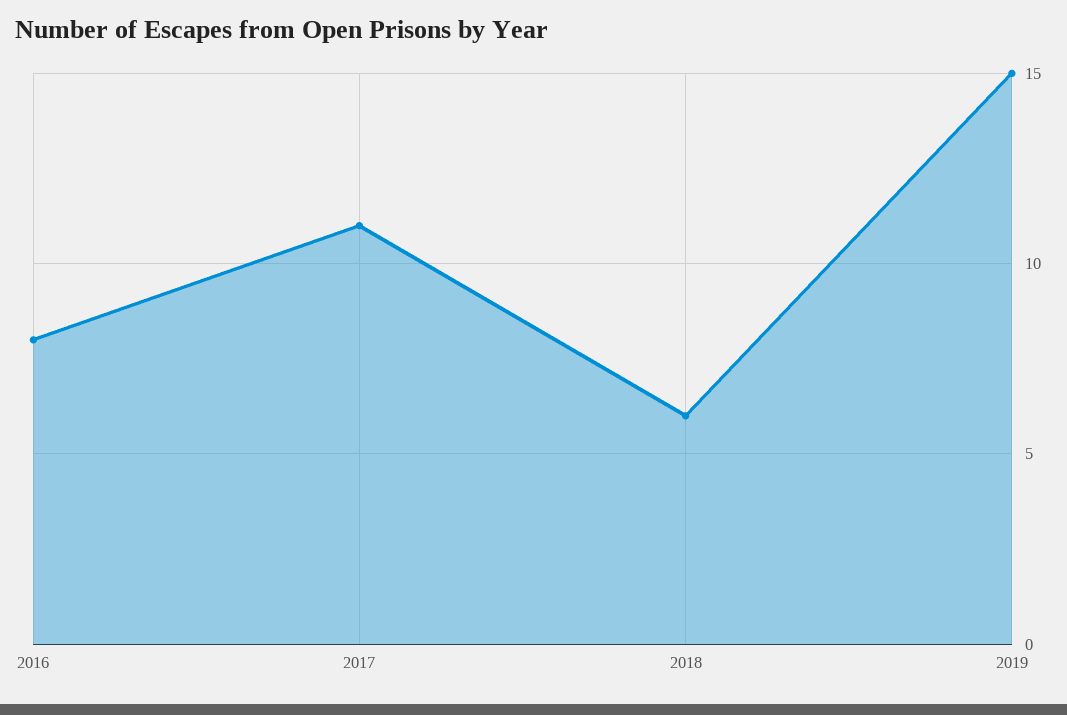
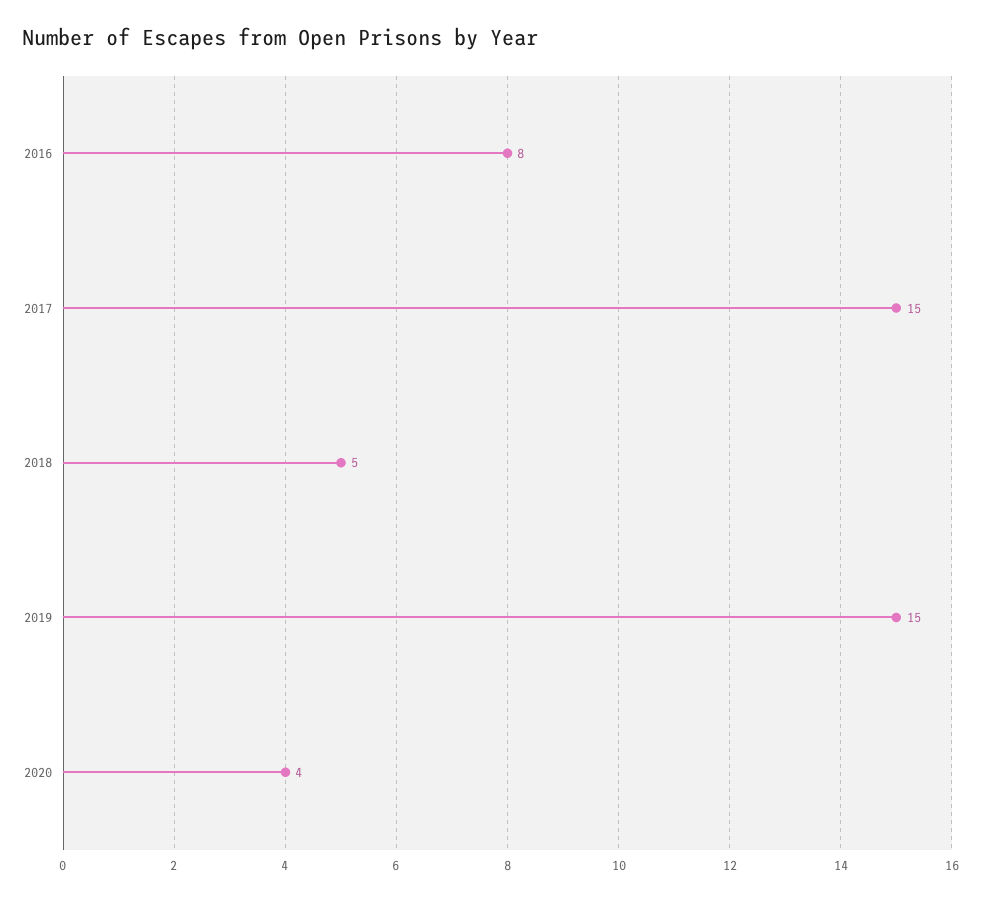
2017: 11 -> 15
2018: 6 -> 5
2020: none -> 4

